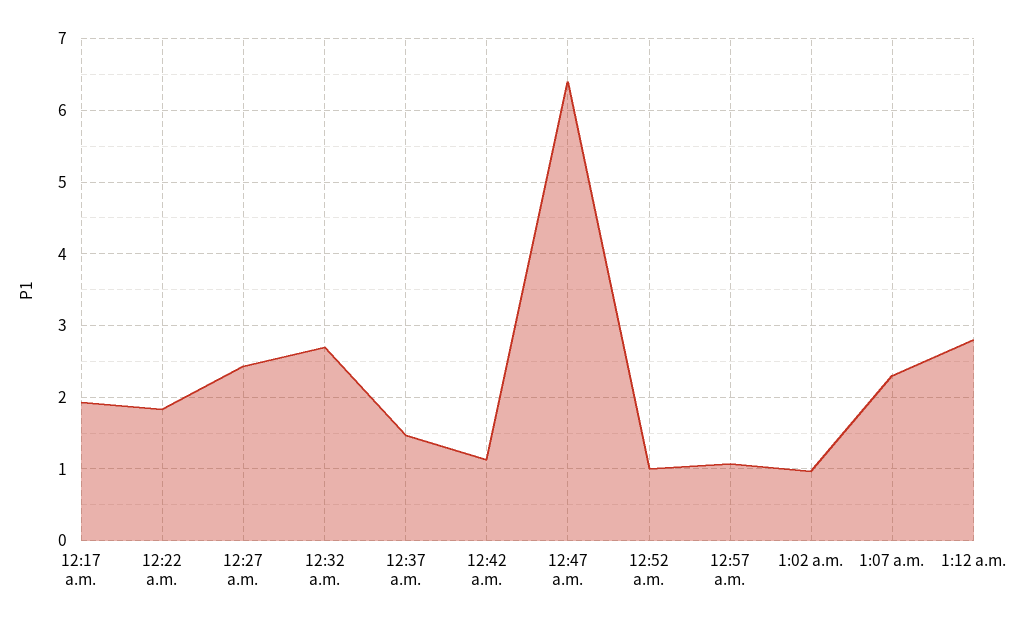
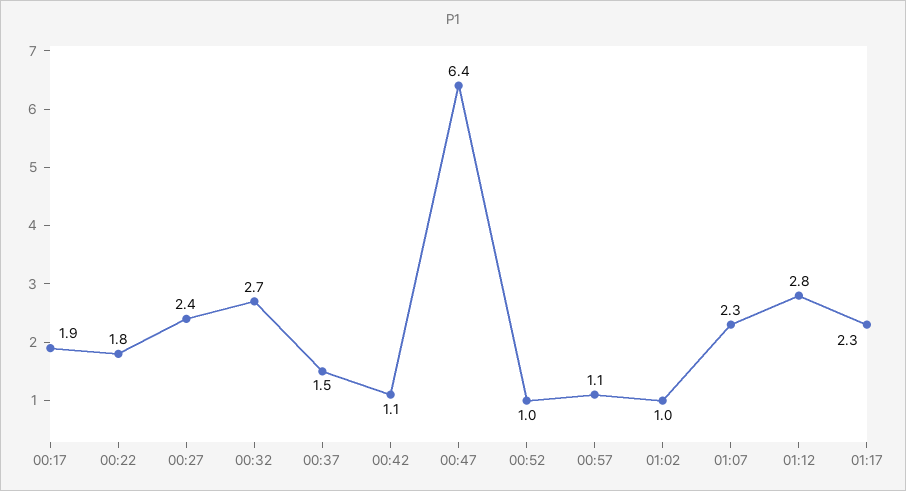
01:17: none -> 2.3

